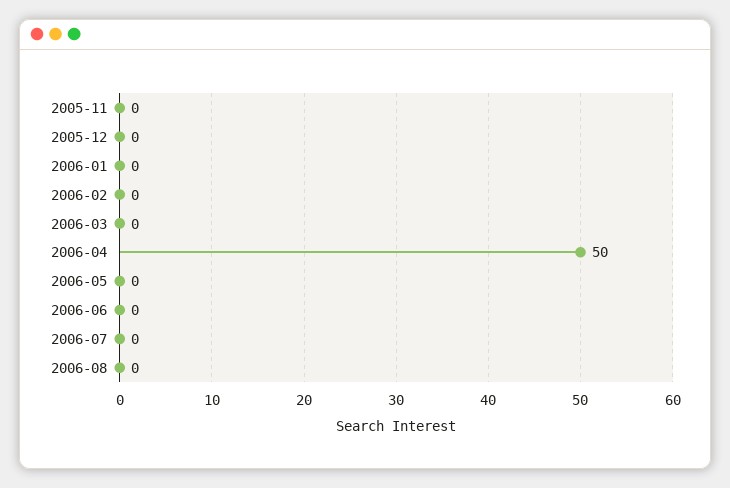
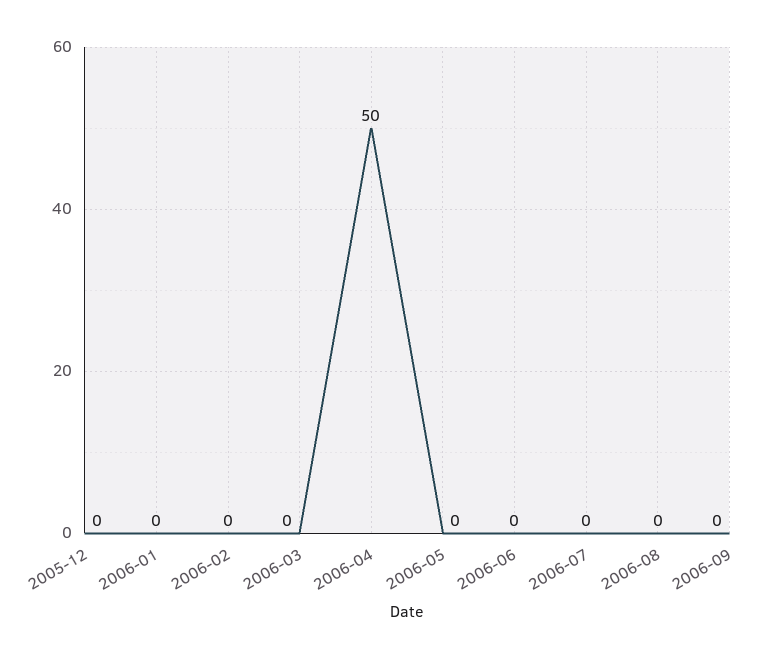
2005-11: 0 -> none
2006-09: none -> 0

